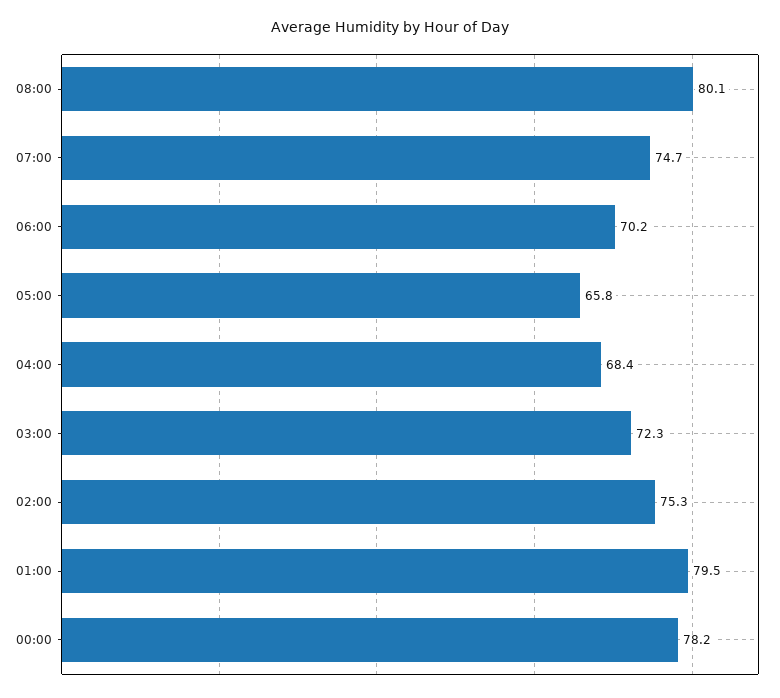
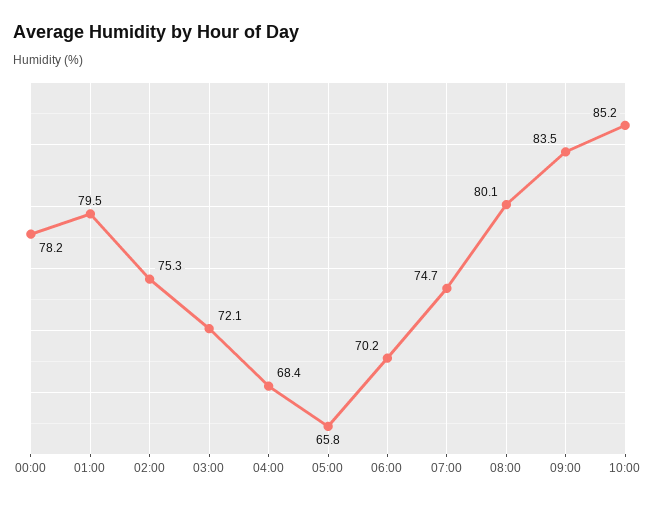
03:00: 72.3 -> 72.1
09:00: none -> 83.5
10:00: none -> 85.2

